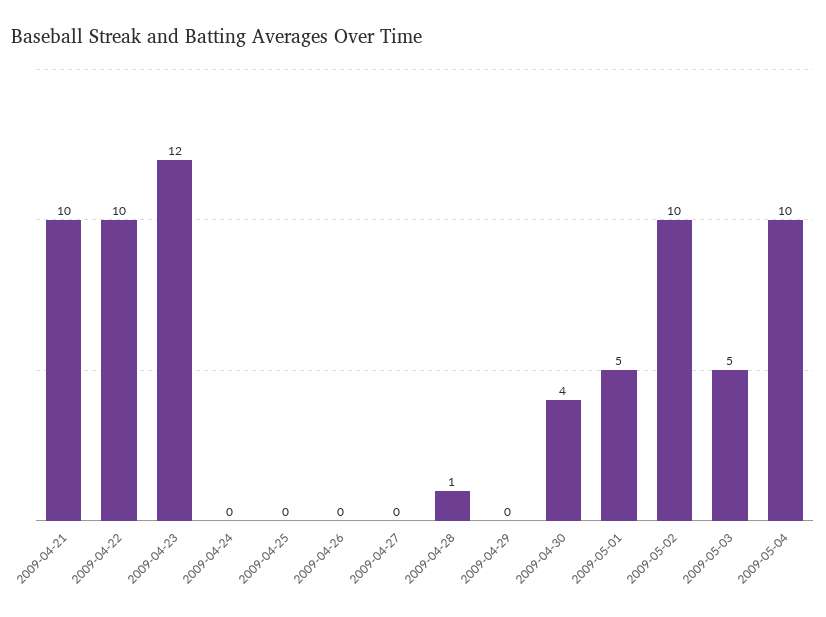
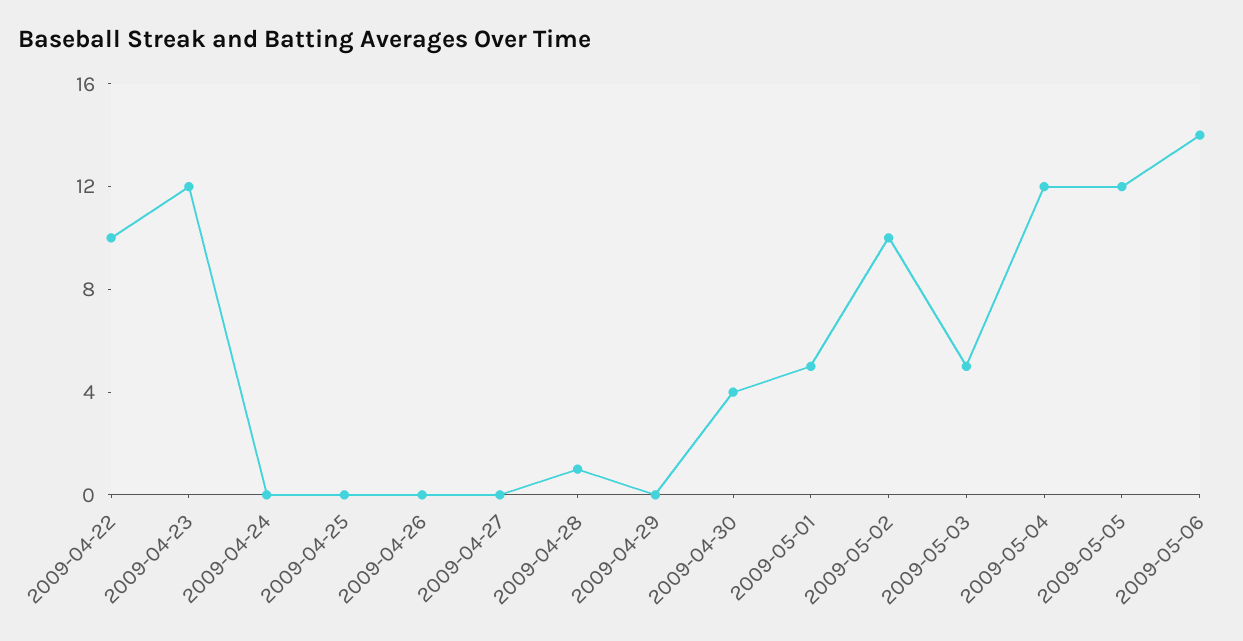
2009-04-21: 10 -> none
2009-05-04: 10 -> 12
2009-05-05: none -> 12
2009-05-06: none -> 14

